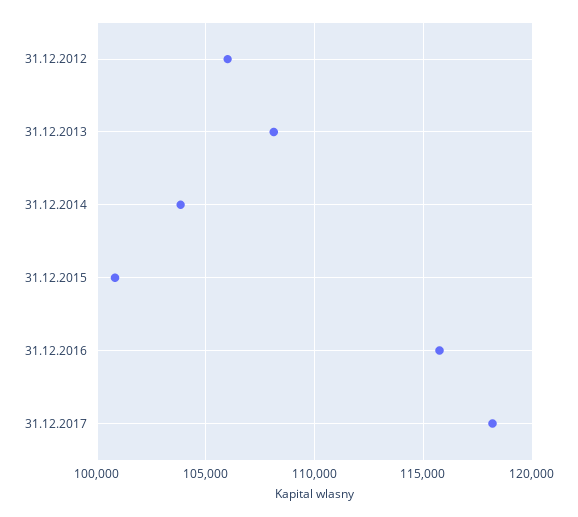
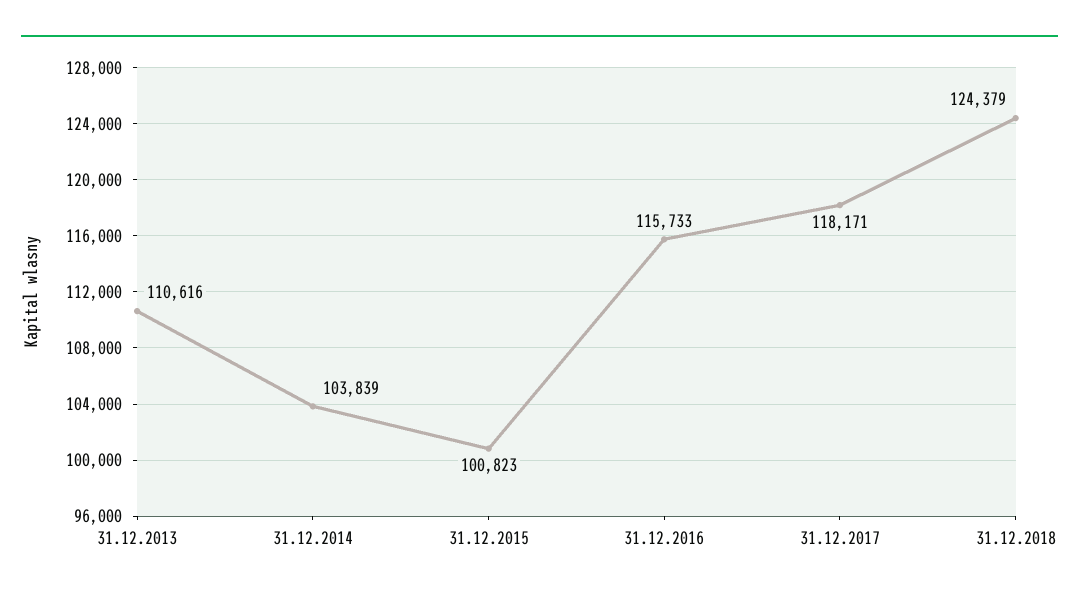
31.12.2012: 106000 -> none
31.12.2013: 108000 -> 110616
31.12.2018: none -> 124379

